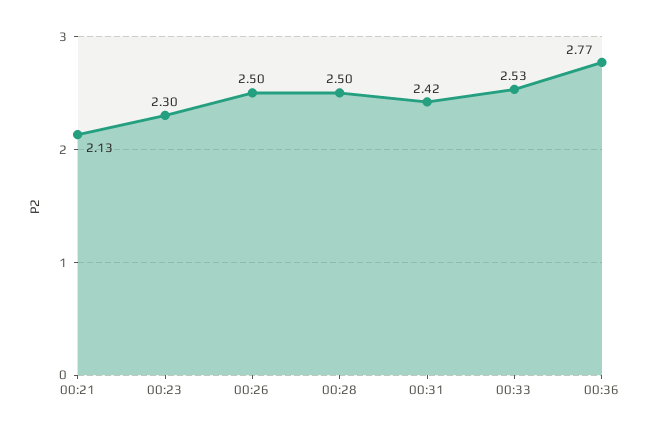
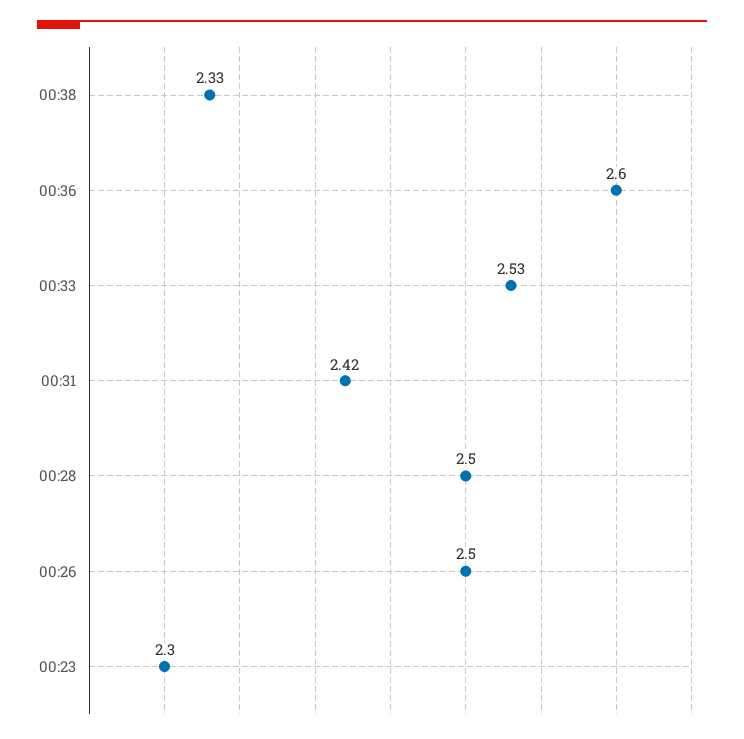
00:21: 2.13 -> none
00:36: 2.77 -> 2.6
00:38: none -> 2.33

